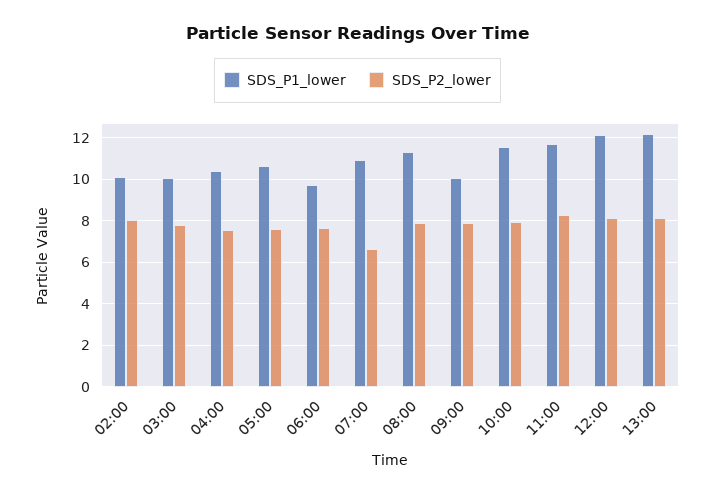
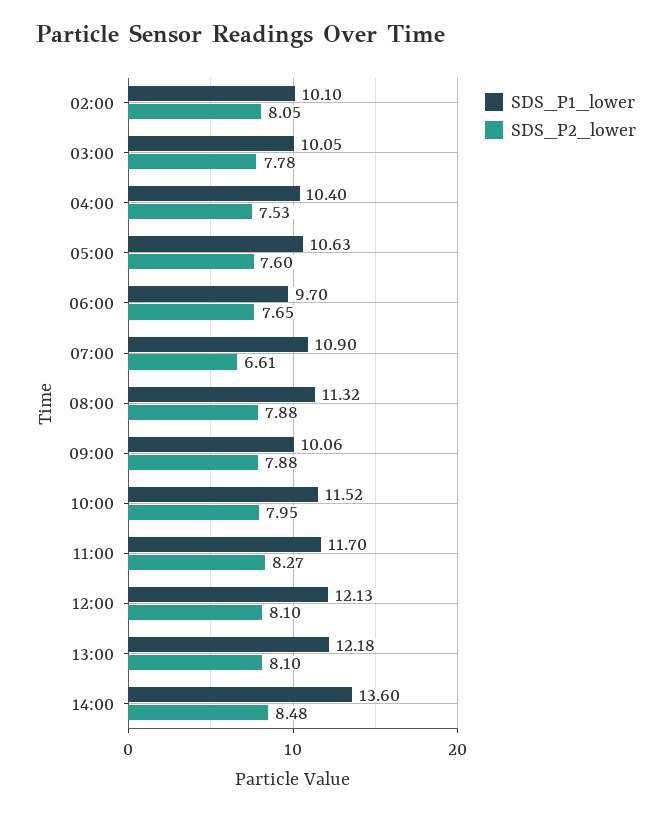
SDS_P1_lower, 14:00: none -> 13.6
SDS_P2_lower, 14:00: none -> 8.48

